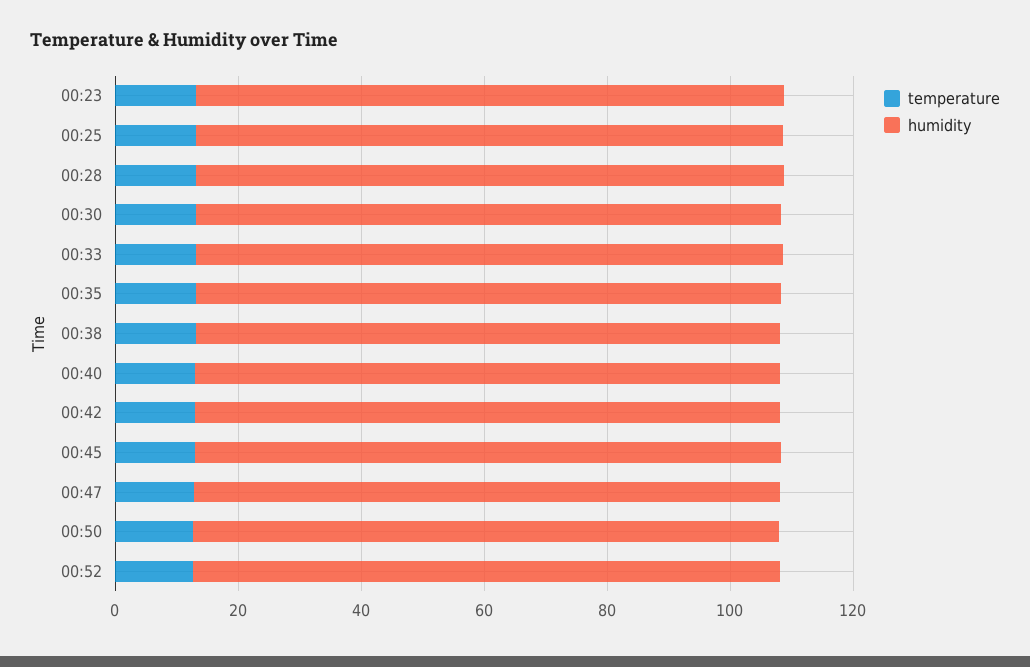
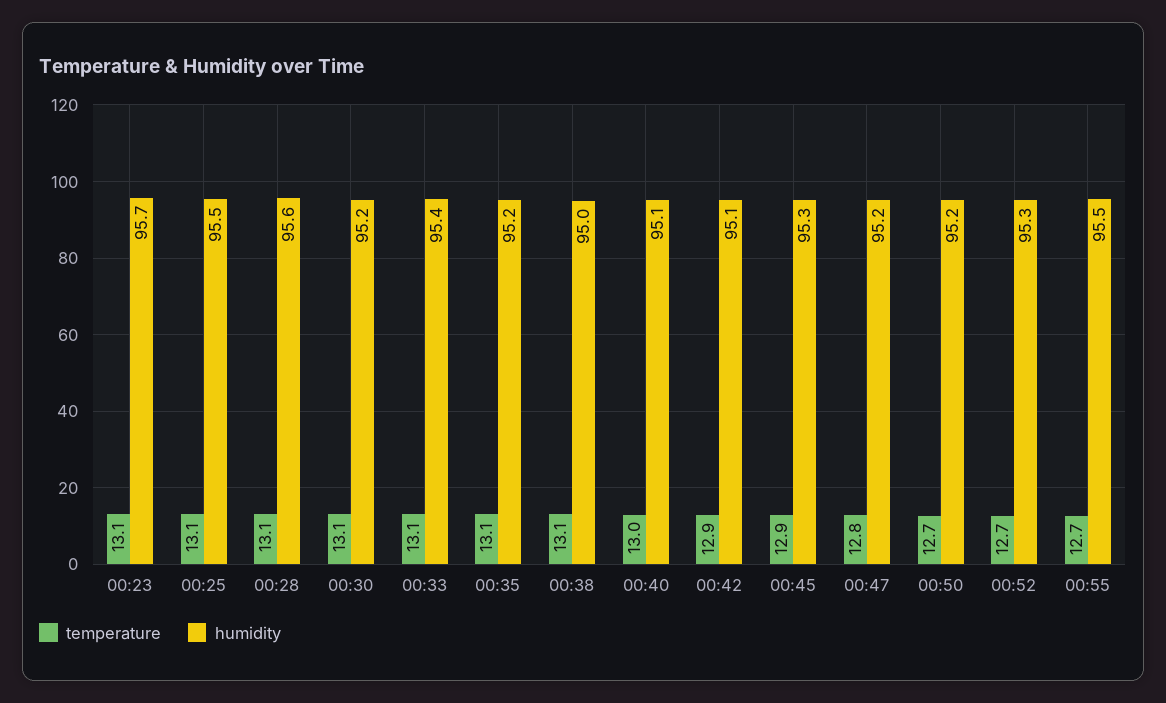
temperature, 00:55: none -> 12.7
humidity, 00:55: none -> 95.5

